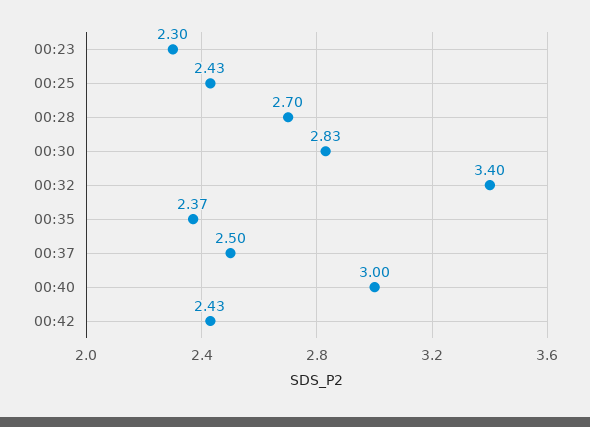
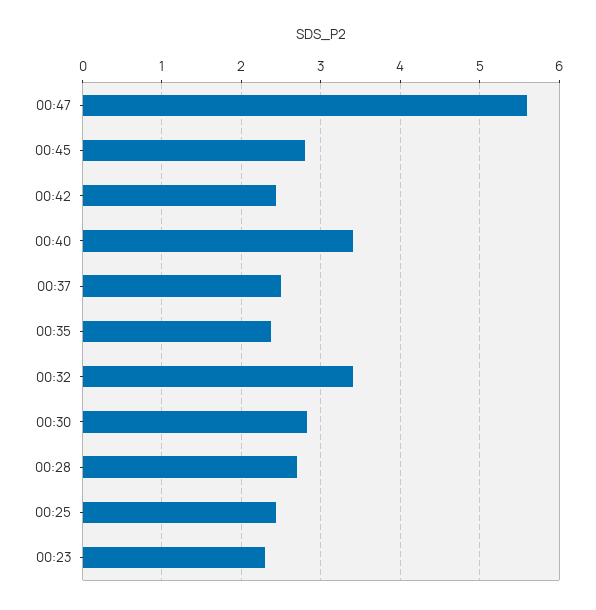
00:40: 3 -> 3.4
00:47: none -> 5.6
00:45: none -> 2.8

